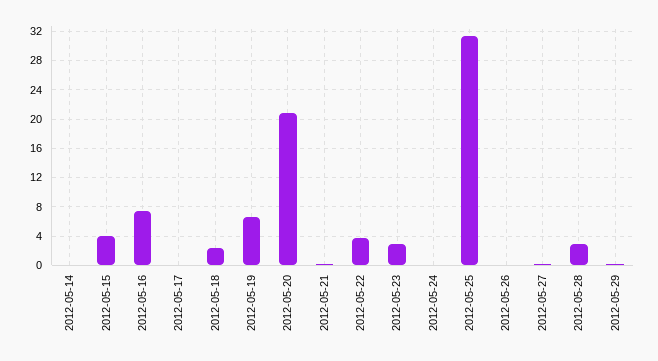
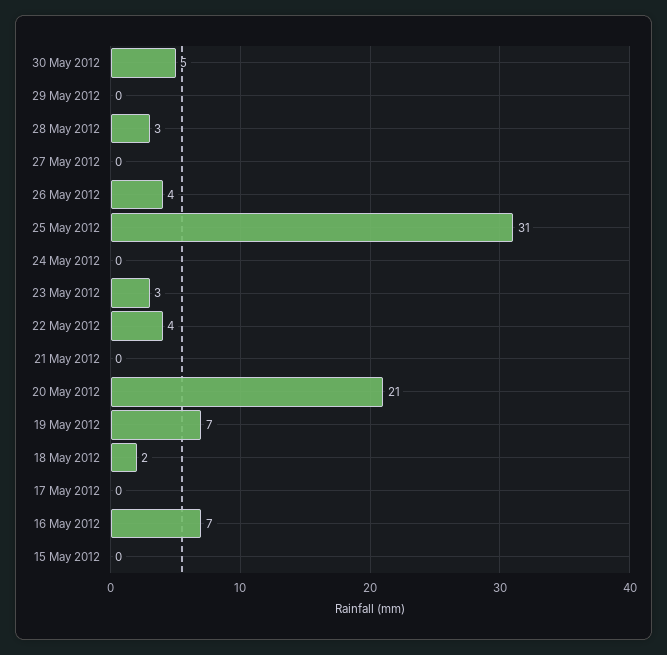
2012-05-14: 0 -> none
2012-05-15: 4 -> 0
2012-05-26: 0 -> 4
30 May 2012: none -> 5

